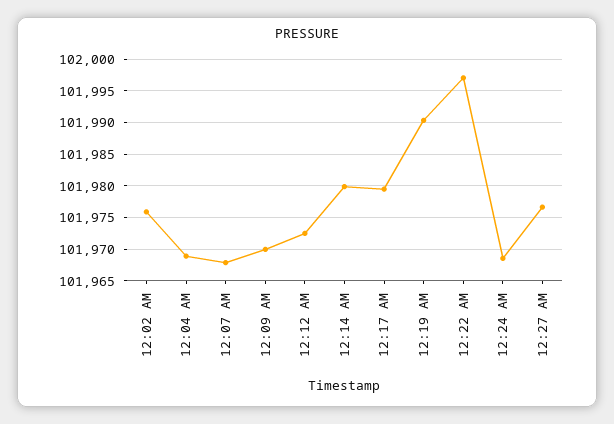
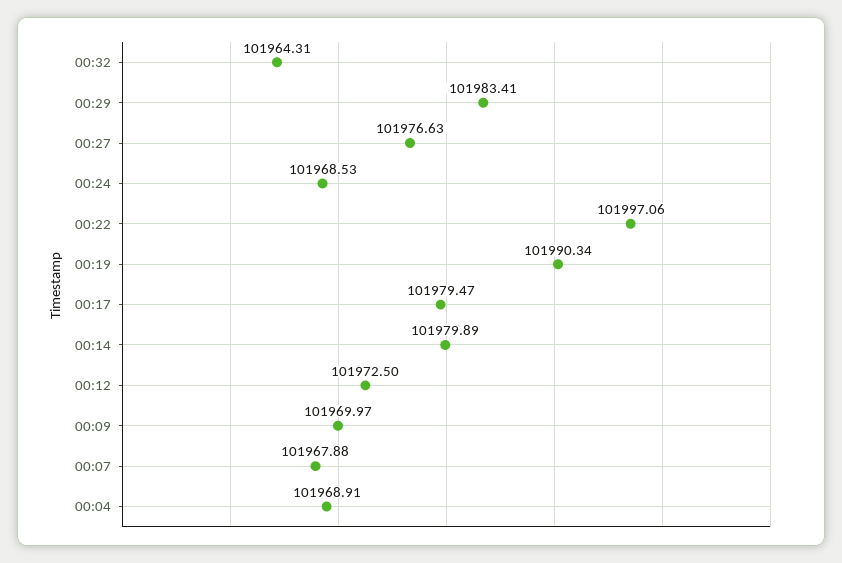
12:02 AM: 101976 -> none
00:32: none -> 101964.31
00:29: none -> 101983.41

